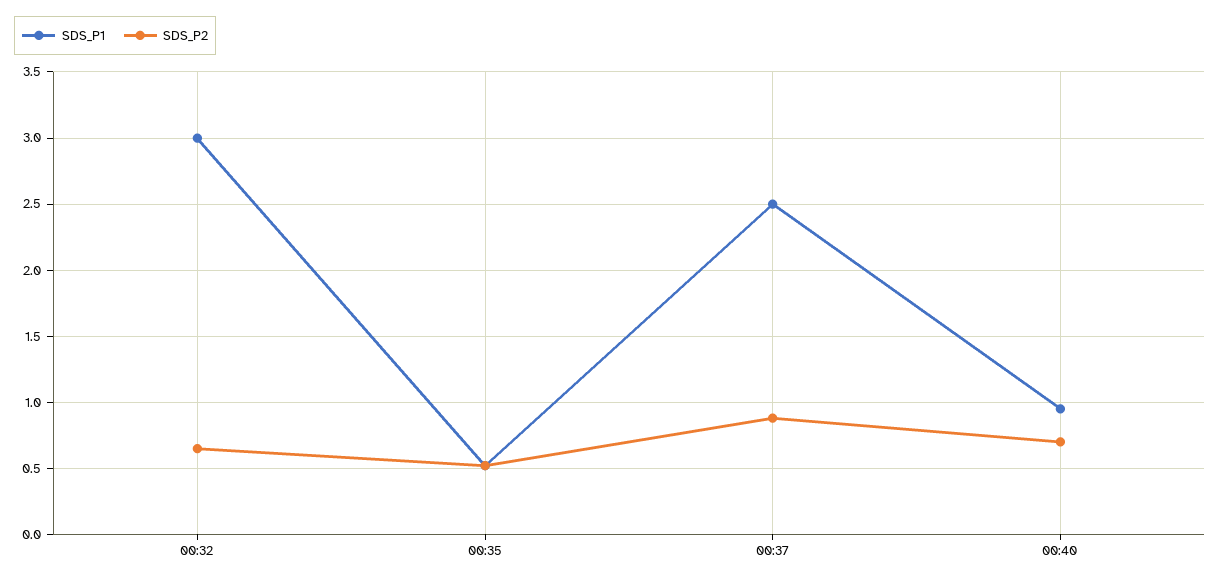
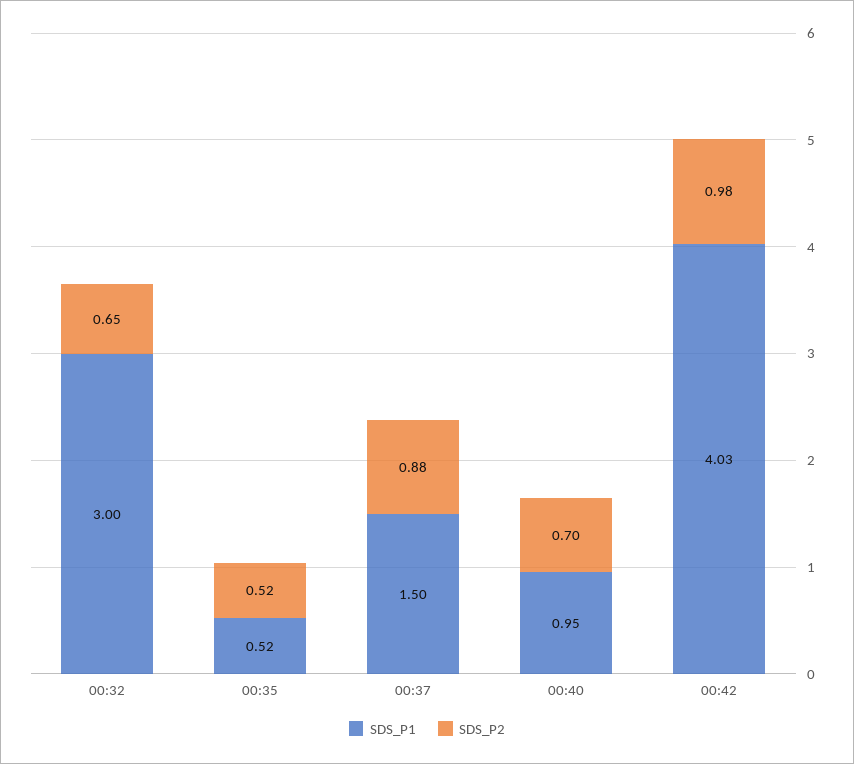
SDS_P1, 00:37: 2.5 -> 1.5
SDS_P1, 00:42: none -> 4.03
SDS_P2, 00:42: none -> 0.98

